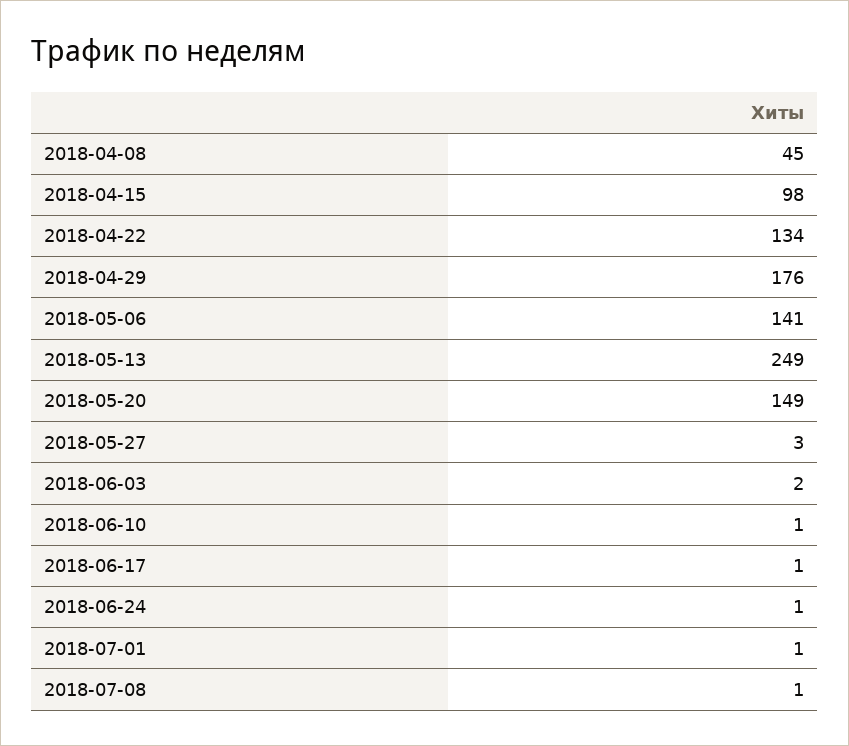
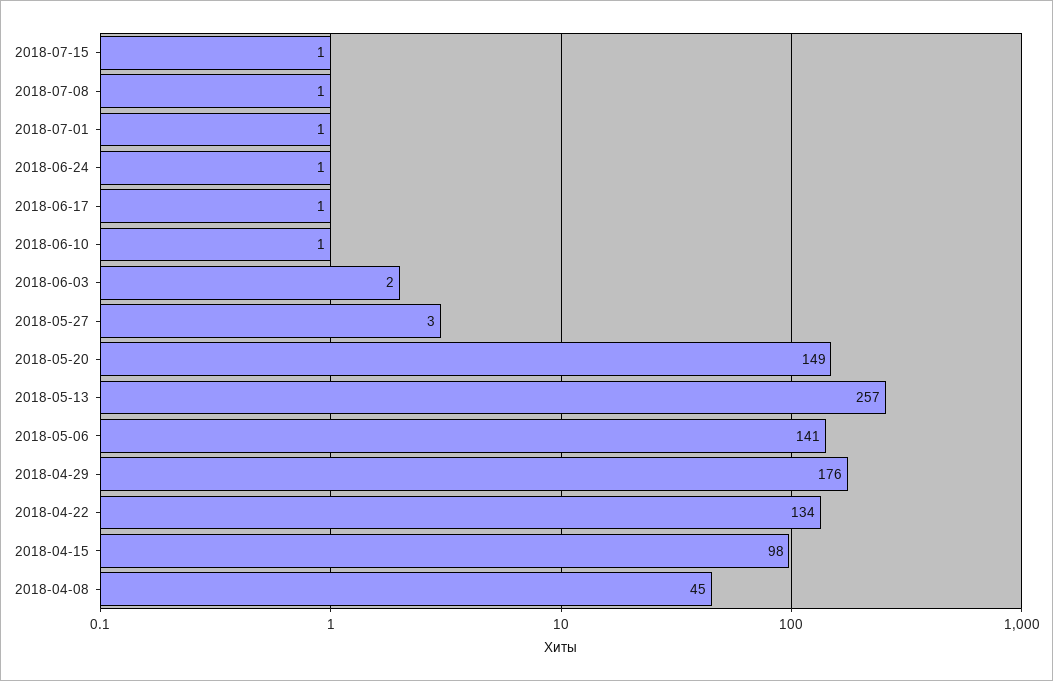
2018-05-13: 249 -> 257
2018-07-15: none -> 1

